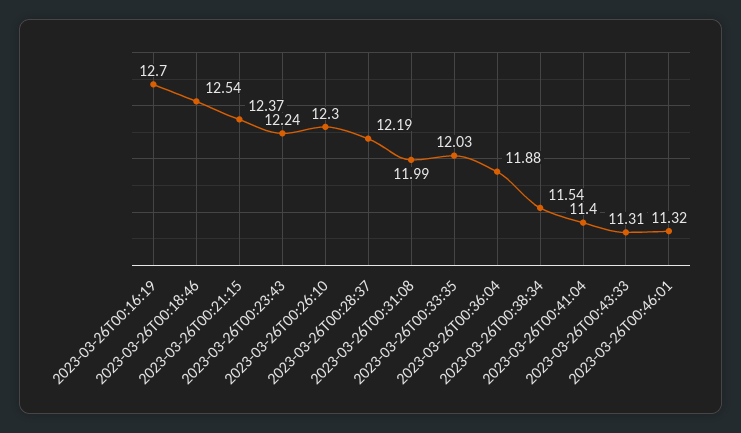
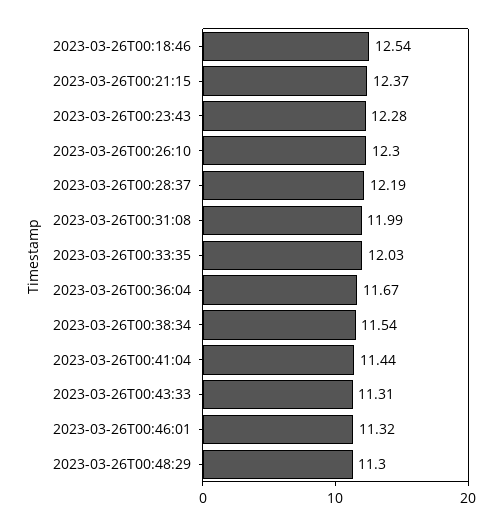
2023-03-26T00:16:19: 12.7 -> none
2023-03-26T00:23:43: 12.24 -> 12.28
2023-03-26T00:36:04: 11.88 -> 11.67
2023-03-26T00:41:04: 11.4 -> 11.44
2023-03-26T00:48:29: none -> 11.3

